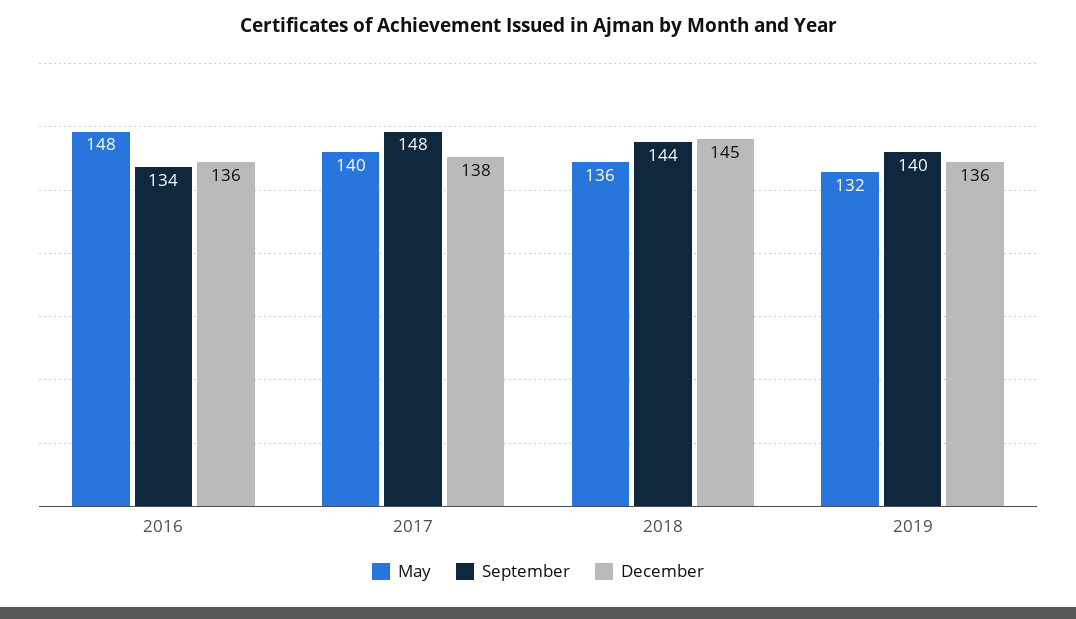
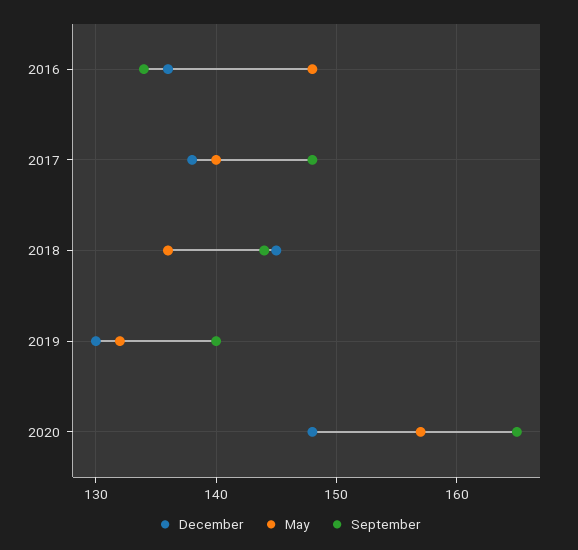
December, 2019: 136 -> 130
December, 2020: none -> 148
May, 2020: none -> 157
September, 2020: none -> 165

